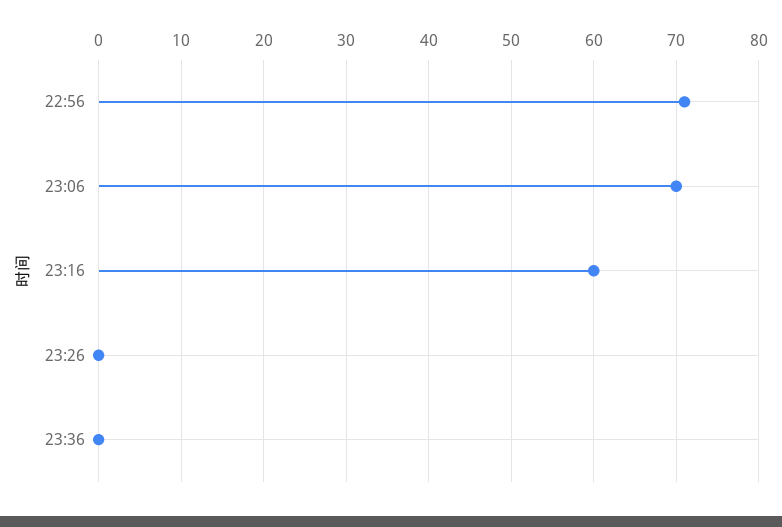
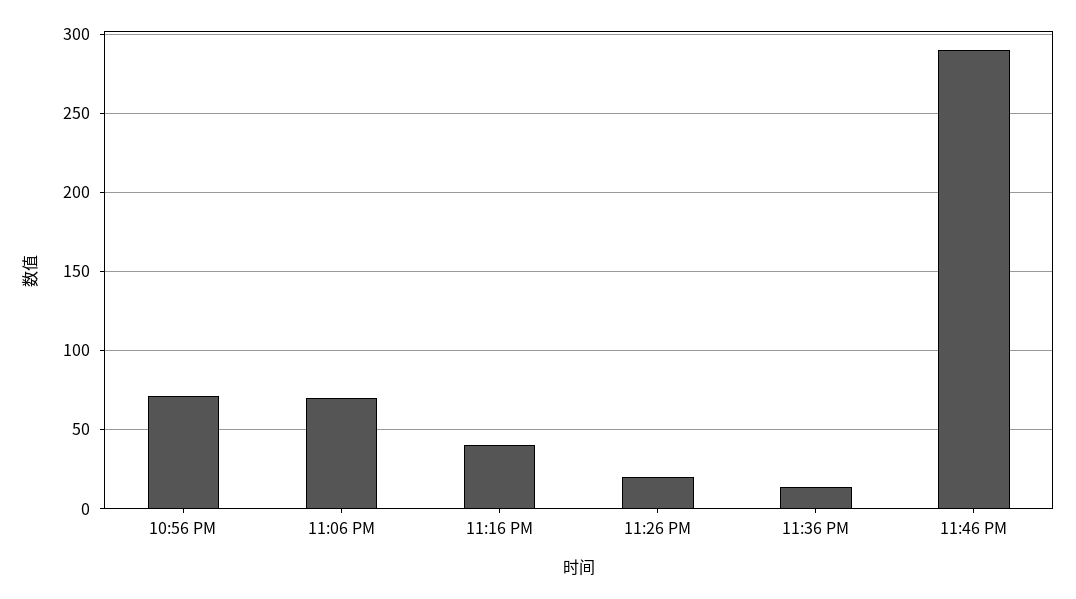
23:16: 60 -> 40
23:26: 0 -> 20
23:36: 0 -> 15
11:46 PM: none -> 290

